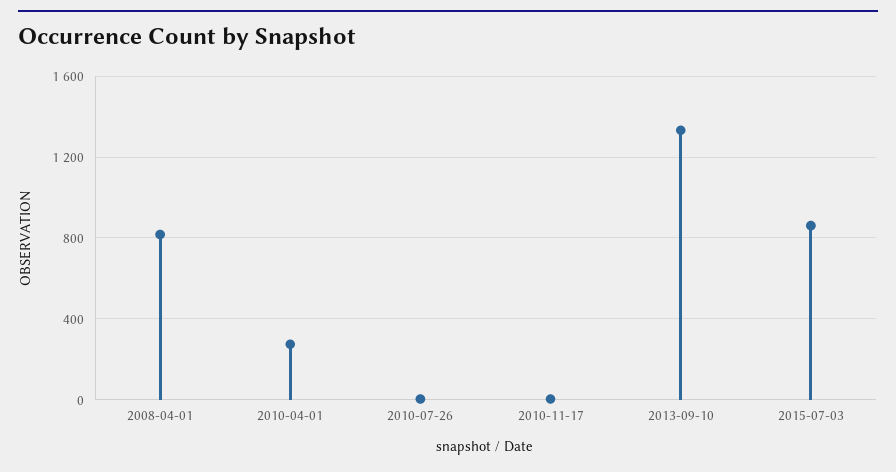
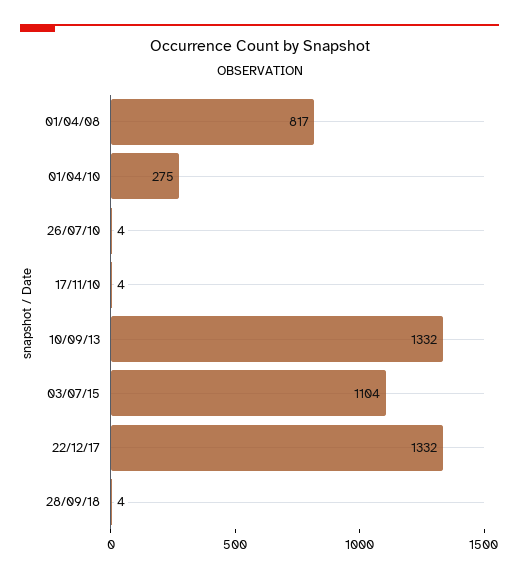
2015-07-03: 850 -> 1104
22/12/17: none -> 1332
28/09/18: none -> 4

